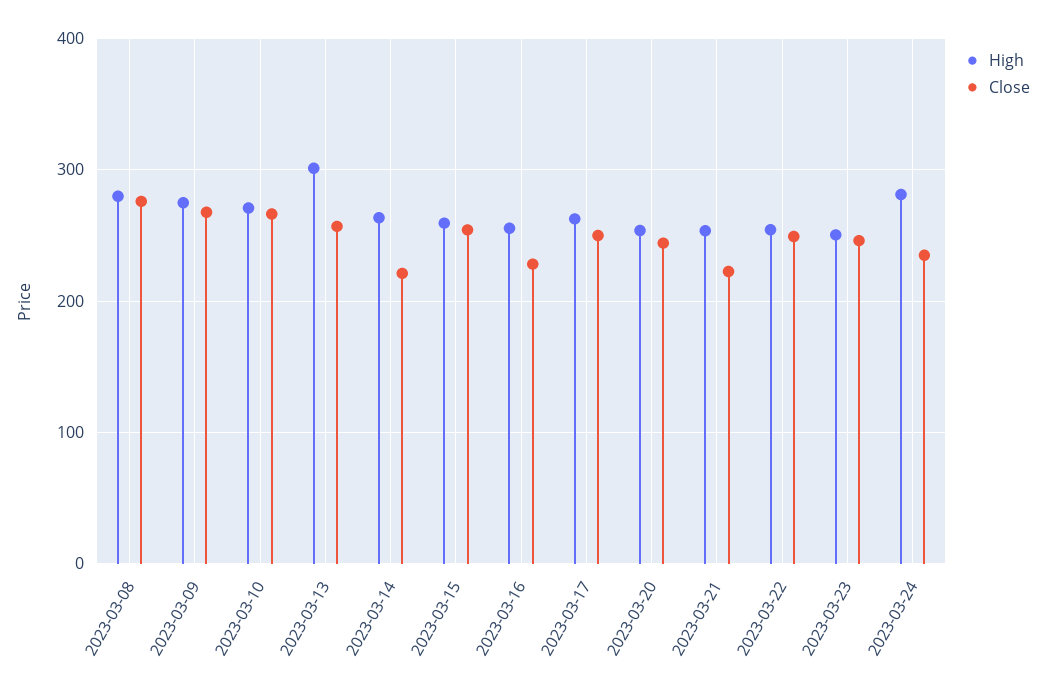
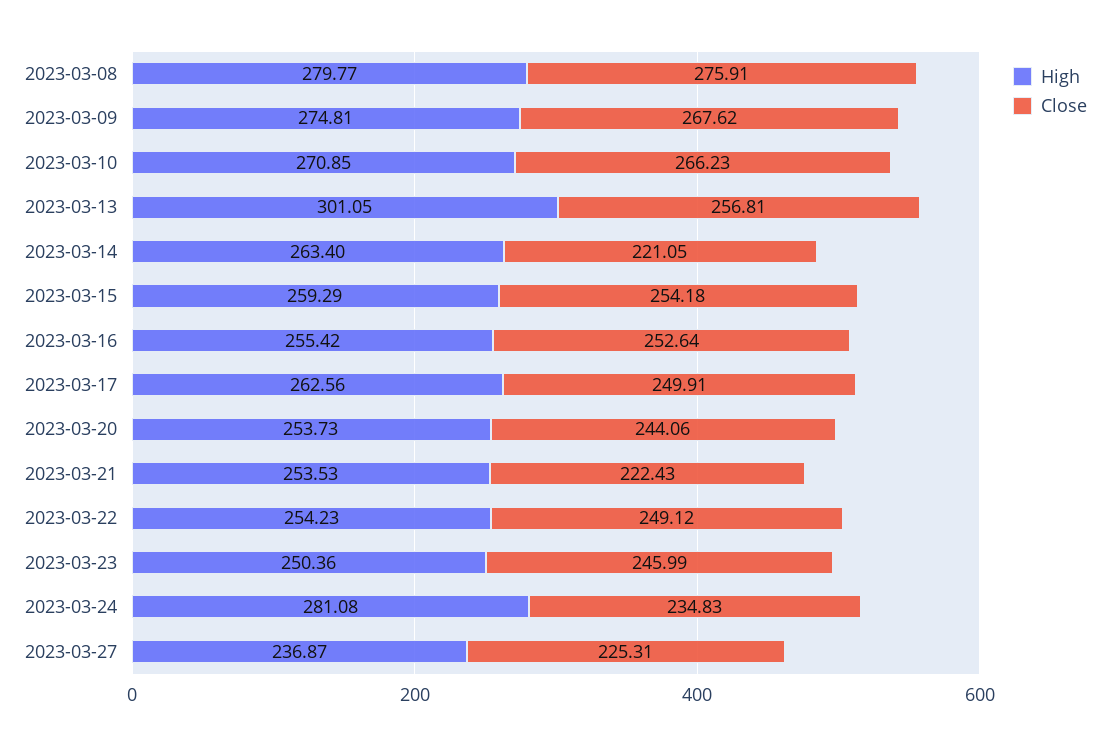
Close, 2023-03-16: 230 -> 252.64
High, 2023-03-27: none -> 236.87
Close, 2023-03-27: none -> 225.31

